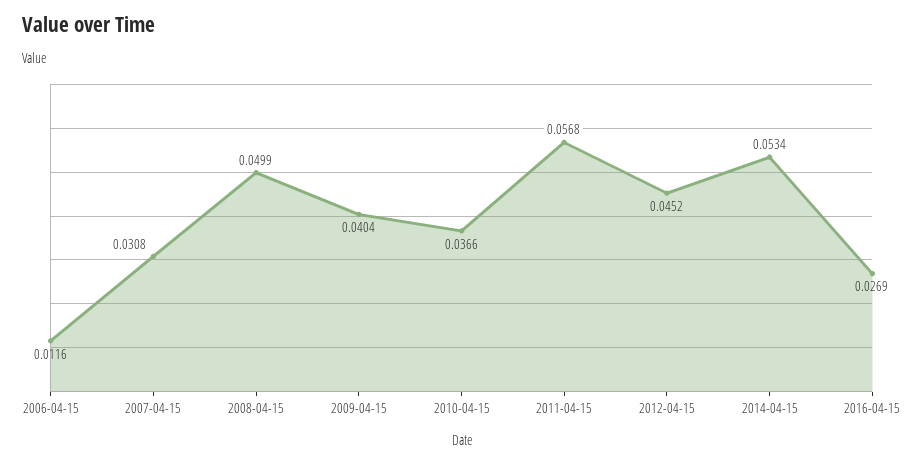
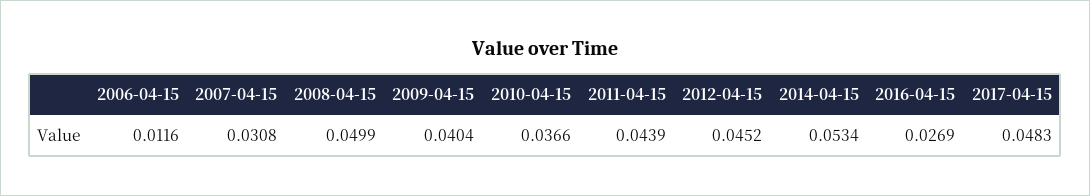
2011-04-15: 0.0568 -> 0.0439
2017-04-15: none -> 0.0483

